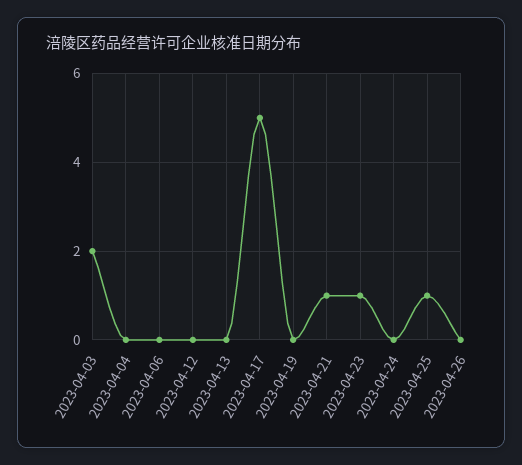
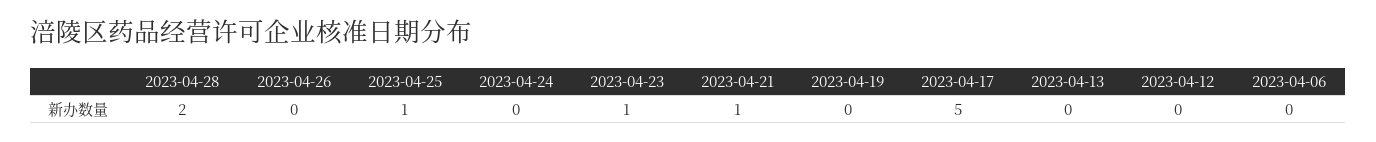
2023-04-03: 2 -> none
2023-04-04: 0 -> none
2023-04-28: none -> 2

